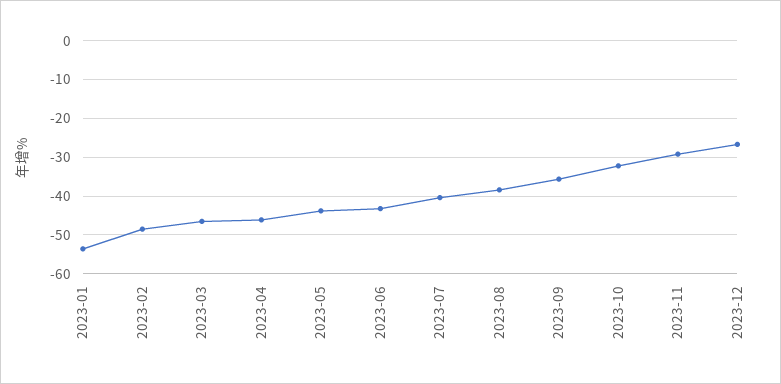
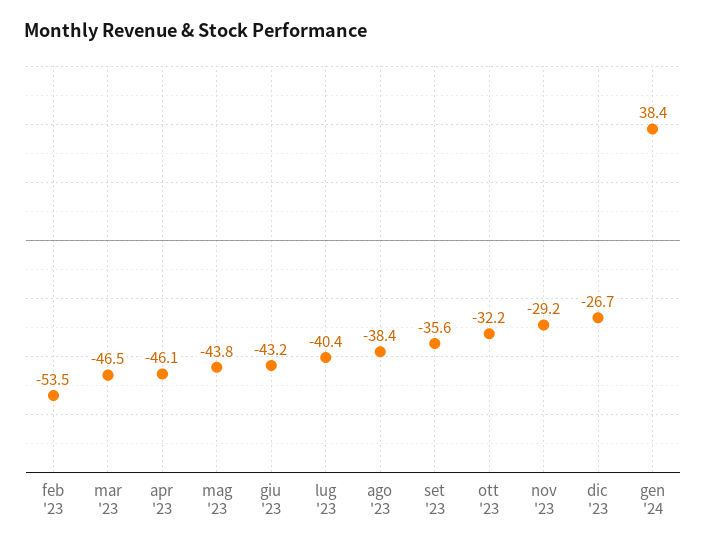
2023-01: -54 -> none
2023-02: -48 -> -53.5
gen '24: none -> 38.4

